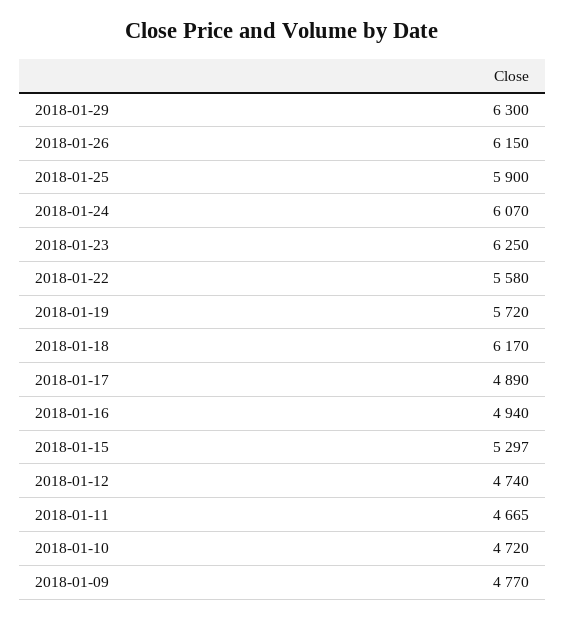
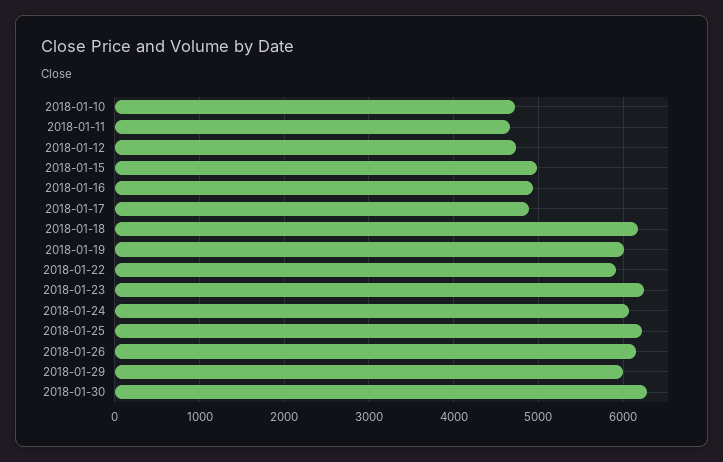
2018-01-29: 6300 -> 6000
2018-01-25: 5900 -> 6200
2018-01-22: 5580 -> 5900
2018-01-19: 5720 -> 6000
2018-01-15: 5297 -> 5000
2018-01-09: 4770 -> none
2018-01-30: none -> 6300

